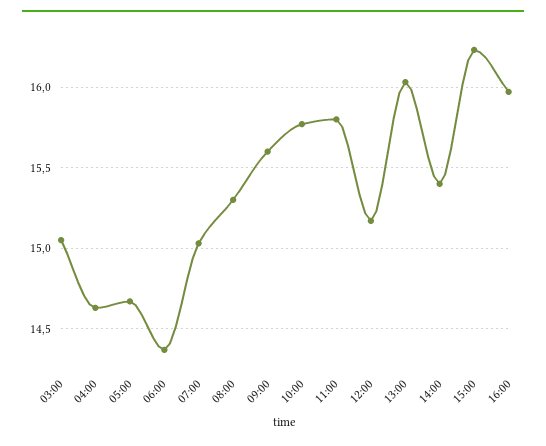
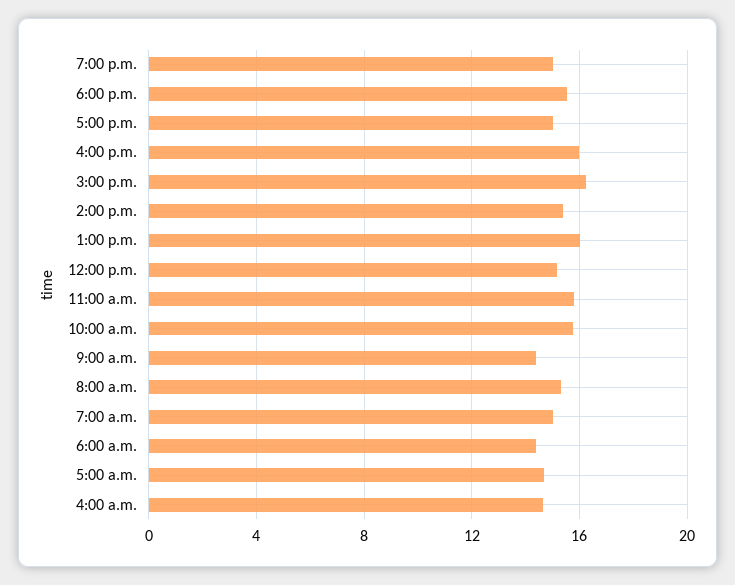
03:00: 15.05 -> none
09:00: 15.6 -> 14.5
7:00 p.m.: none -> 15
6:00 p.m.: none -> 15.5
5:00 p.m.: none -> 15

